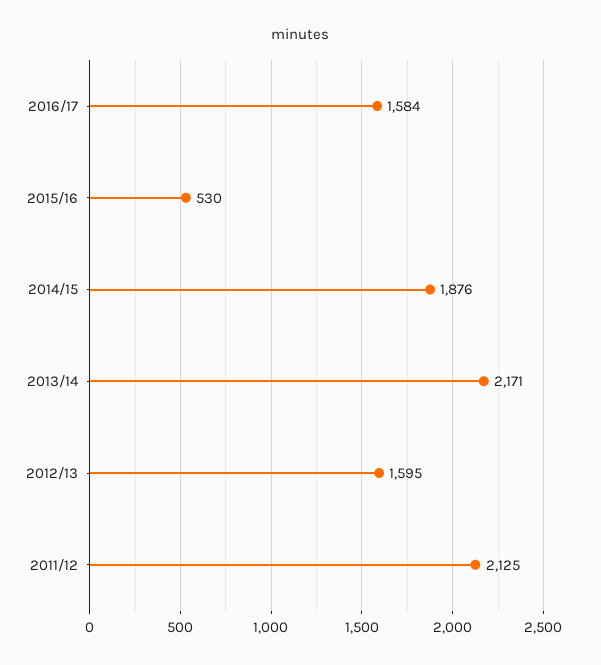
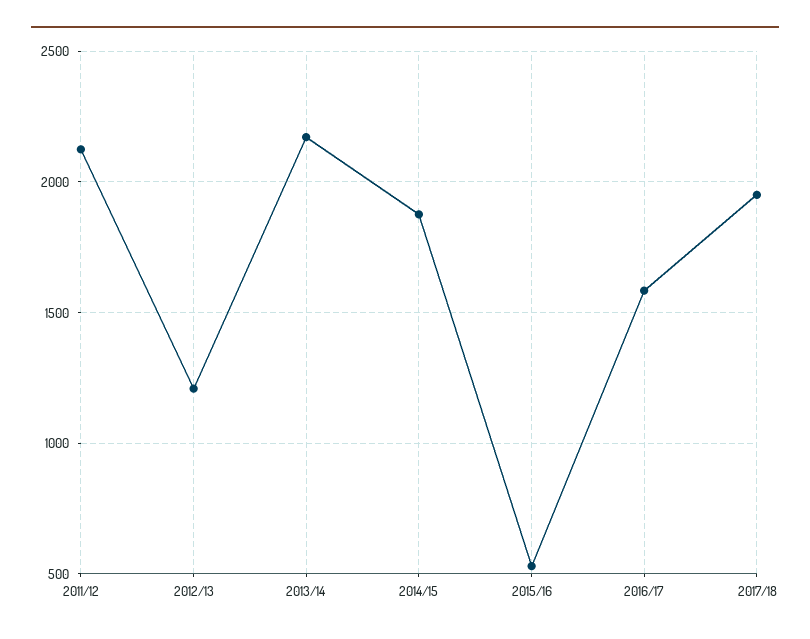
2012/13: 1595 -> 1200
2017/18: none -> 1950

